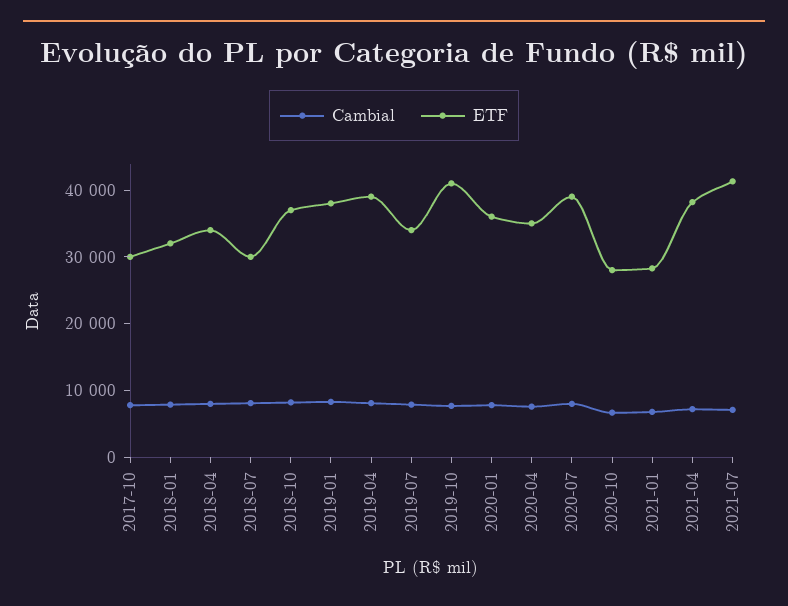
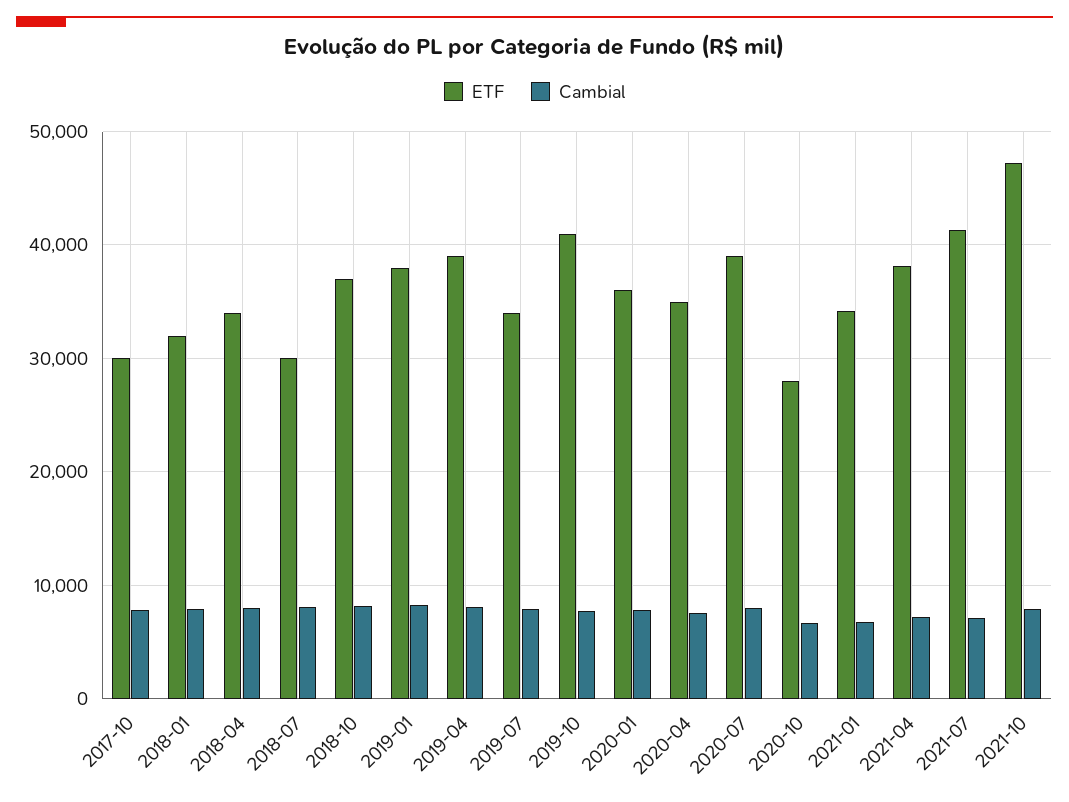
ETF, 2021-01: 28000 -> 34000
ETF, 2021-10: none -> 47000
Cambial, 2021-10: none -> 8000

